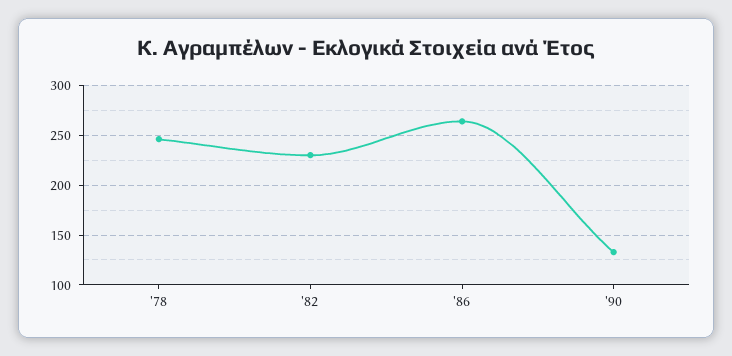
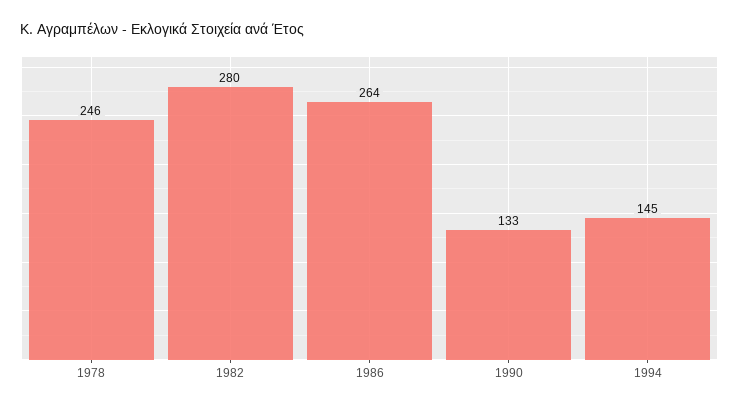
'82: 230 -> 280
1994: none -> 145

